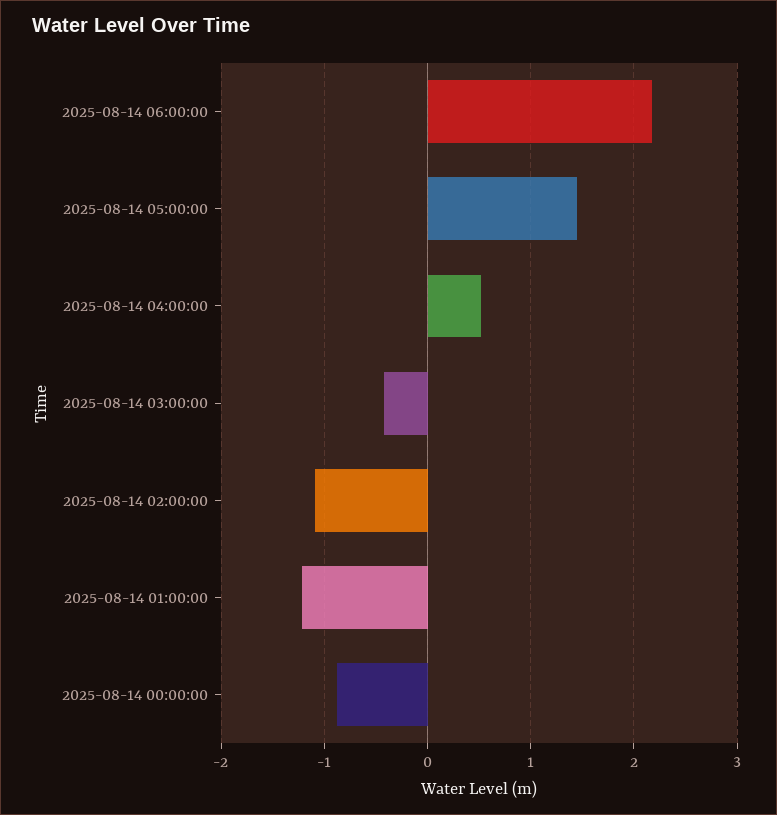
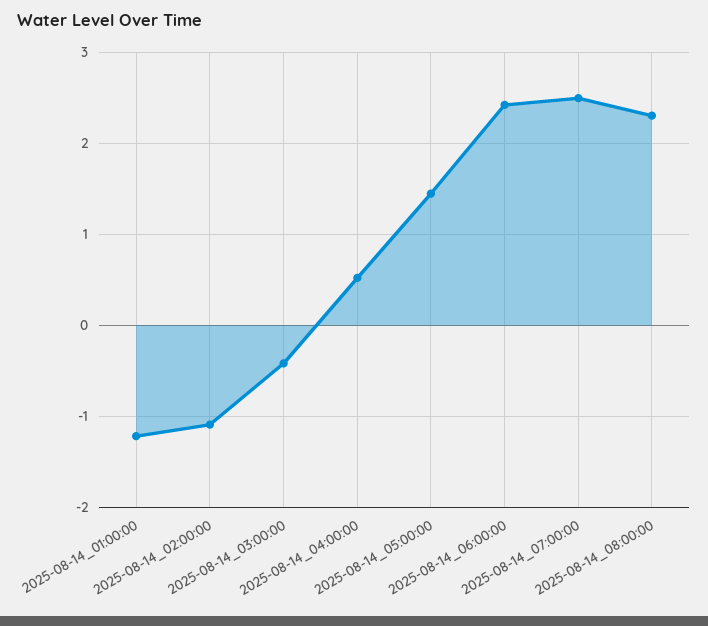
2025-08-14 06:00:00: 2.2 -> 2.4
2025-08-14 00:00:00: -0.9 -> none
2025-08-14_07:00:00: none -> 2.5
2025-08-14_08:00:00: none -> 2.3

